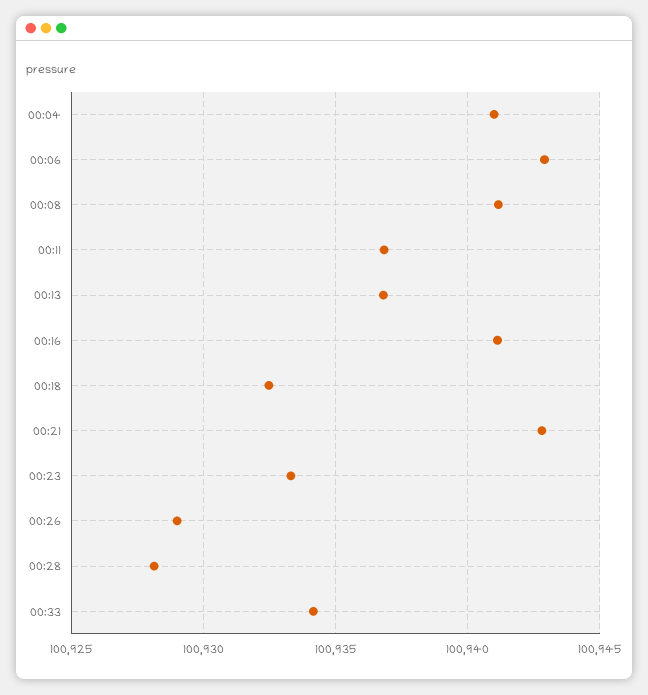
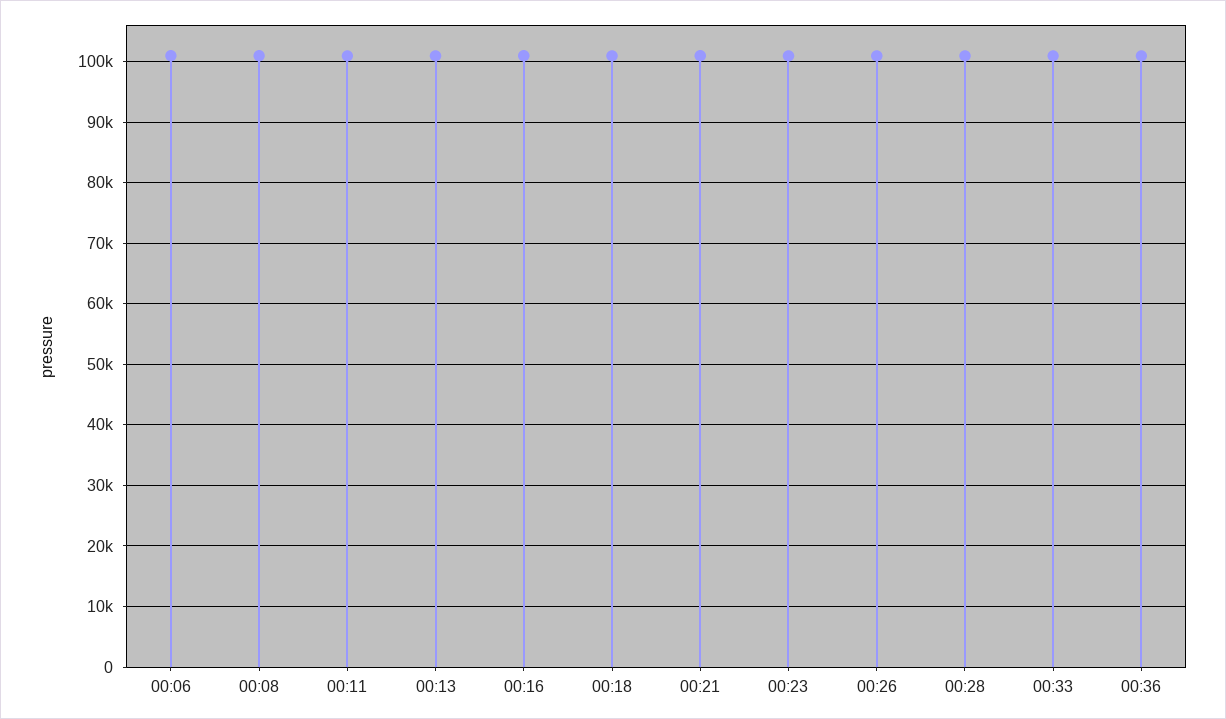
00:04: 100941 -> none
00:36: none -> 101000

